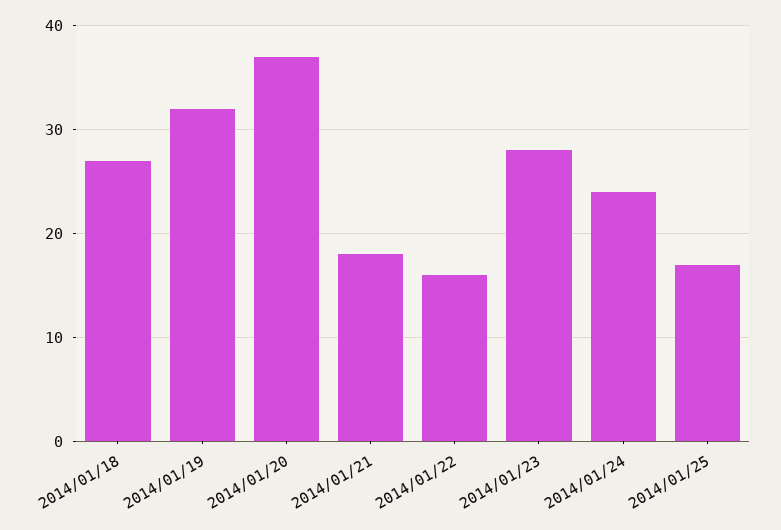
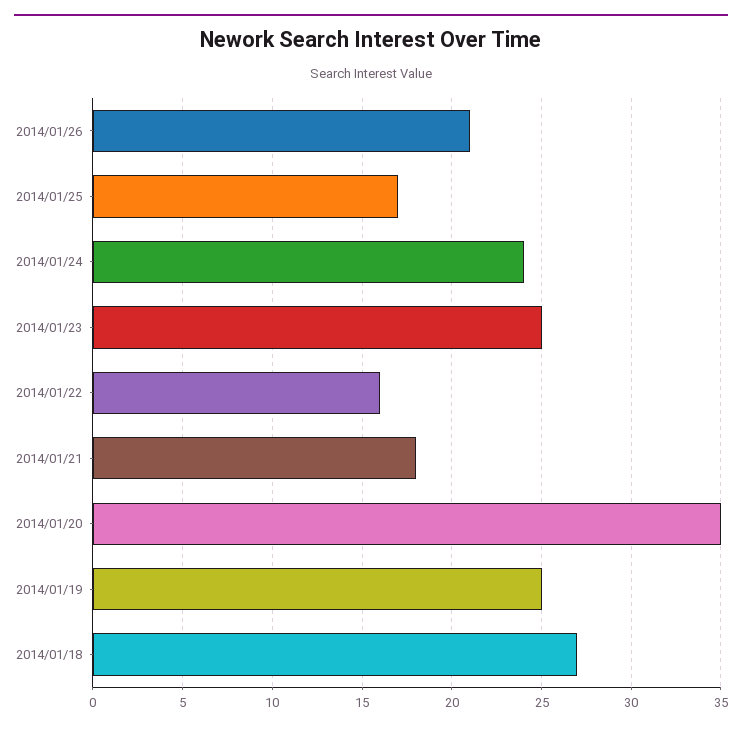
2014/01/19: 32 -> 25
2014/01/20: 37 -> 35
2014/01/23: 28 -> 25
2014/01/26: none -> 21

